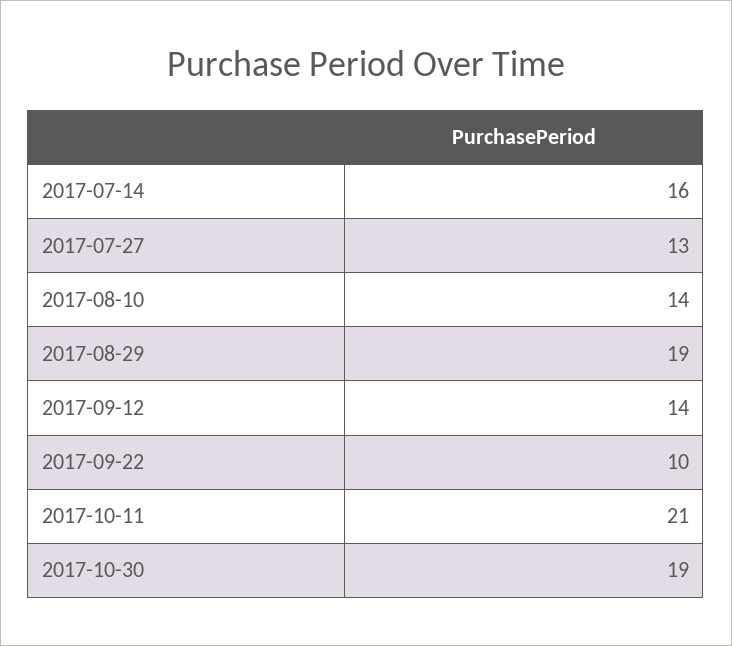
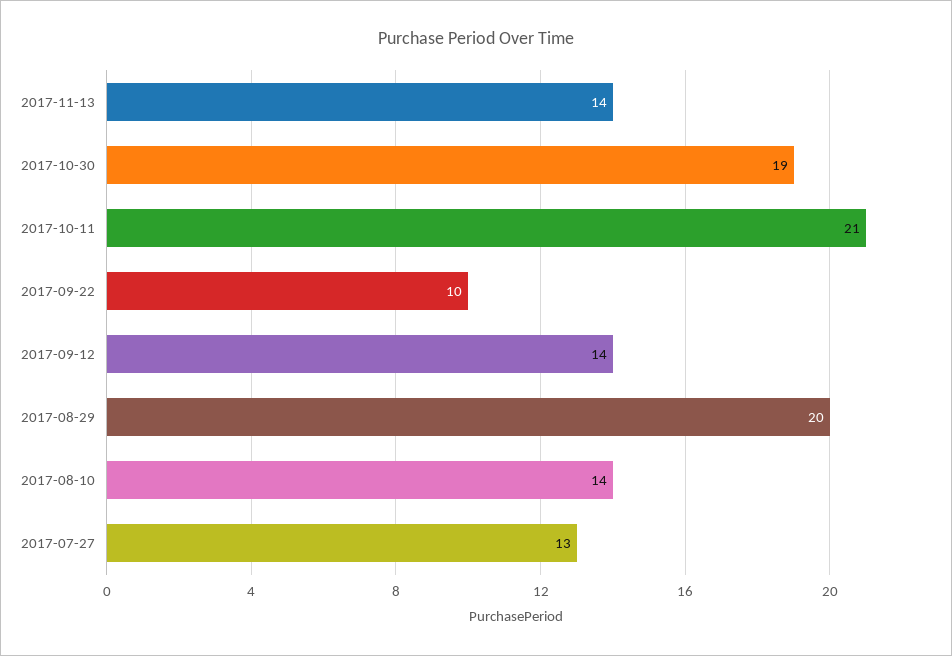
2017-07-14: 16 -> none
2017-08-29: 19 -> 20
2017-11-13: none -> 14

